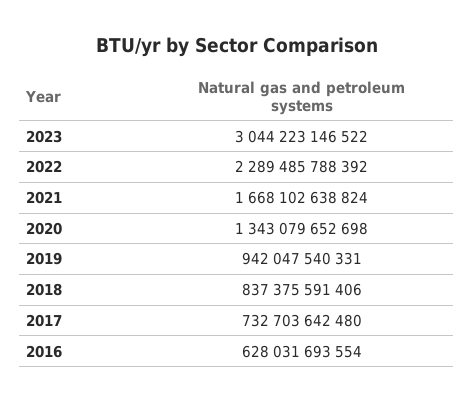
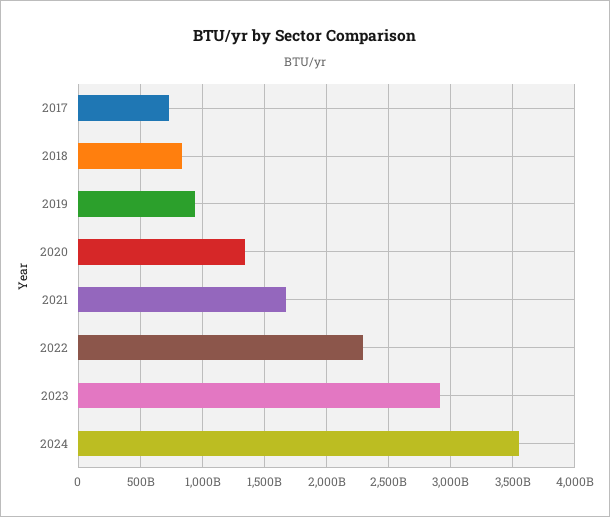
2023: 3044223146522 -> 2900000000000
2016: 628031693554 -> none
2024: none -> 3550000000000

